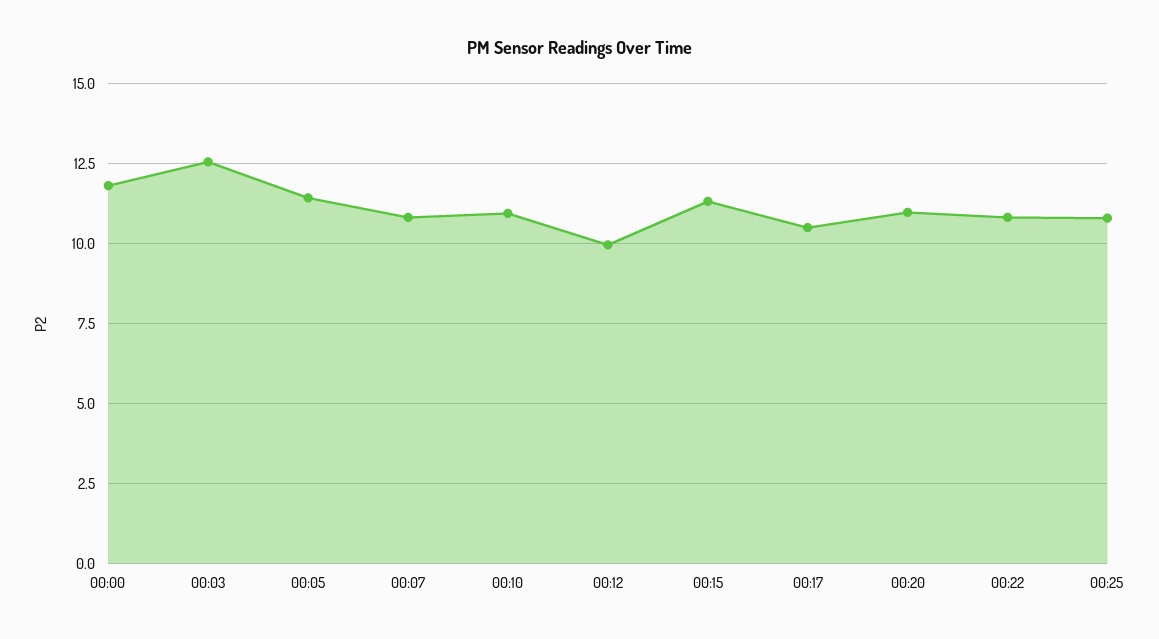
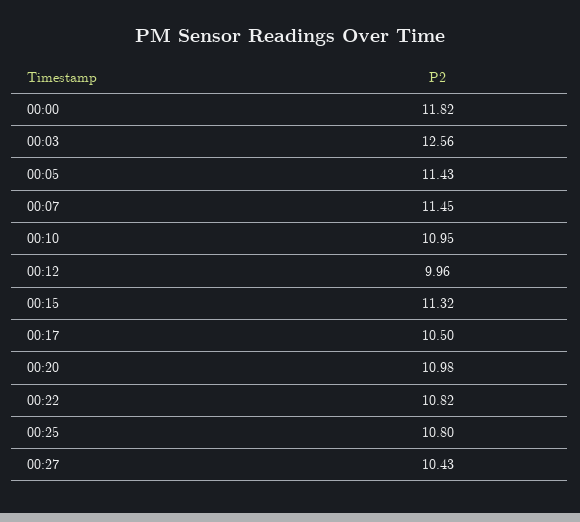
00:07: 10.75 -> 11.45
00:27: none -> 10.43

